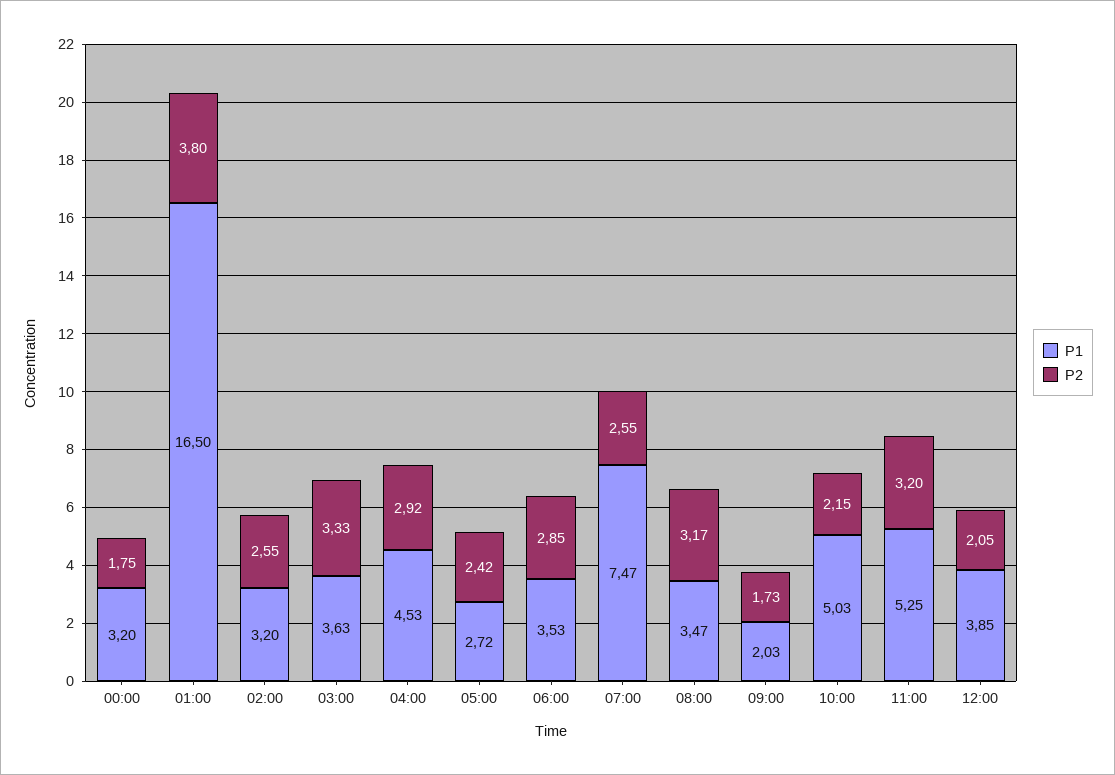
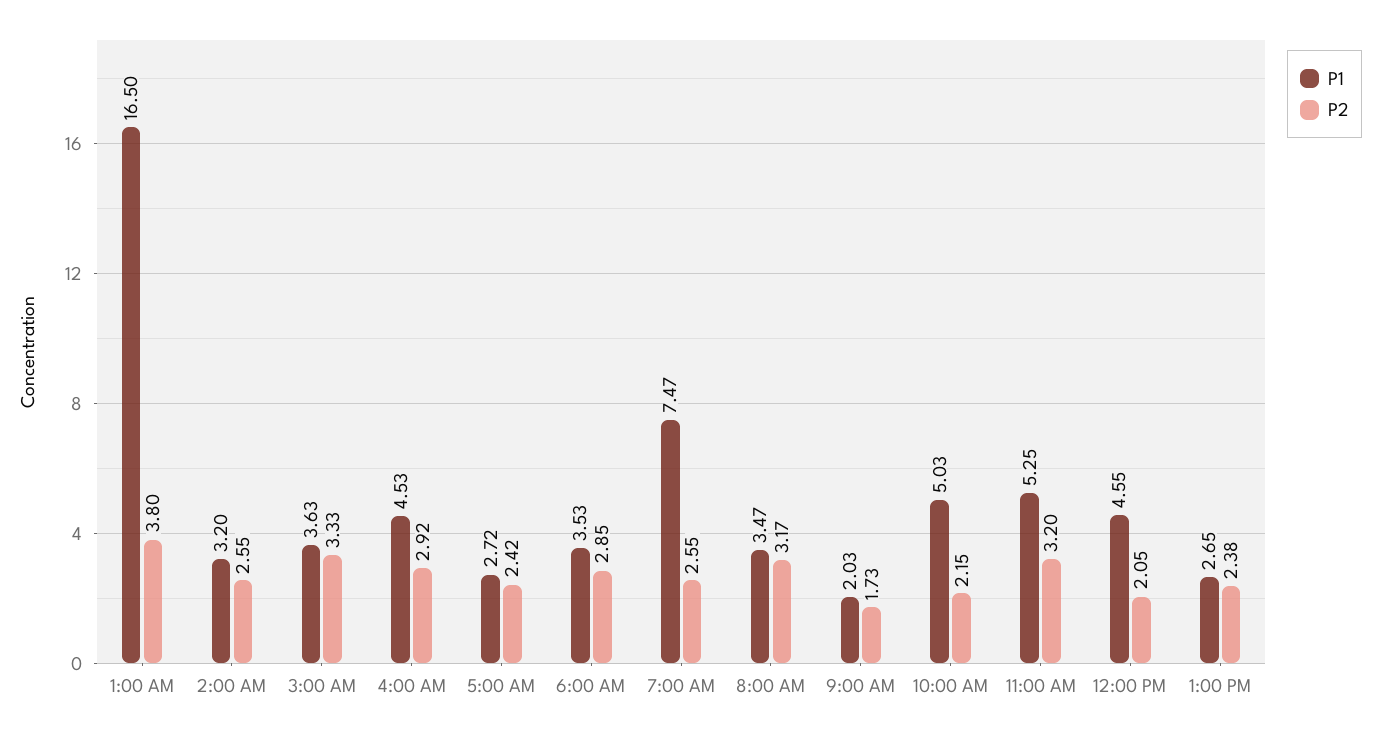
P1, 00:00: 3.2 -> none
P2, 00:00: 1.75 -> none
P1, 12:00: 3.85 -> 4.55
P1, 1:00 PM: none -> 2.65
P2, 1:00 PM: none -> 2.38

